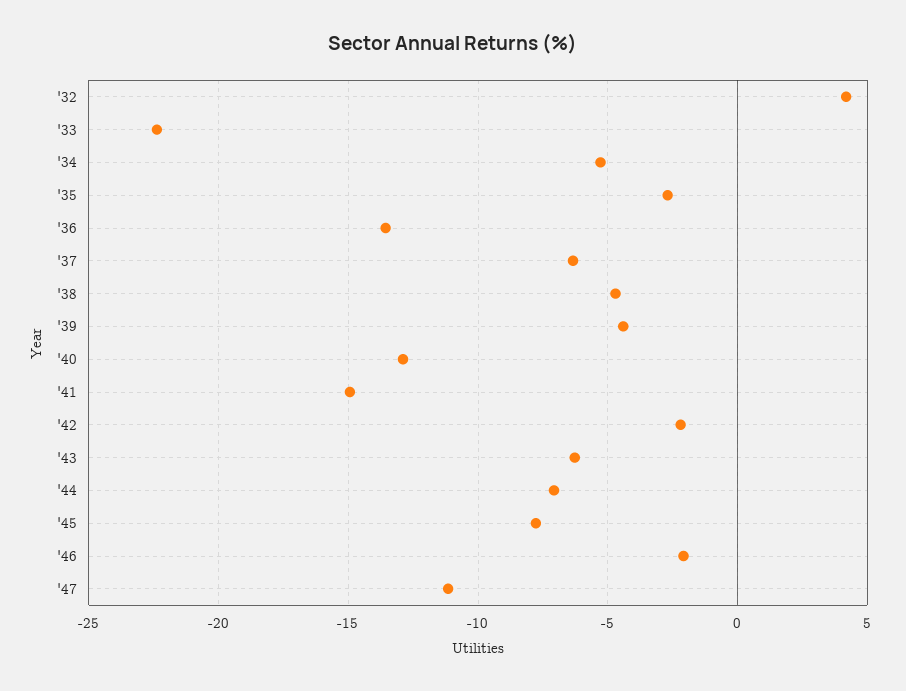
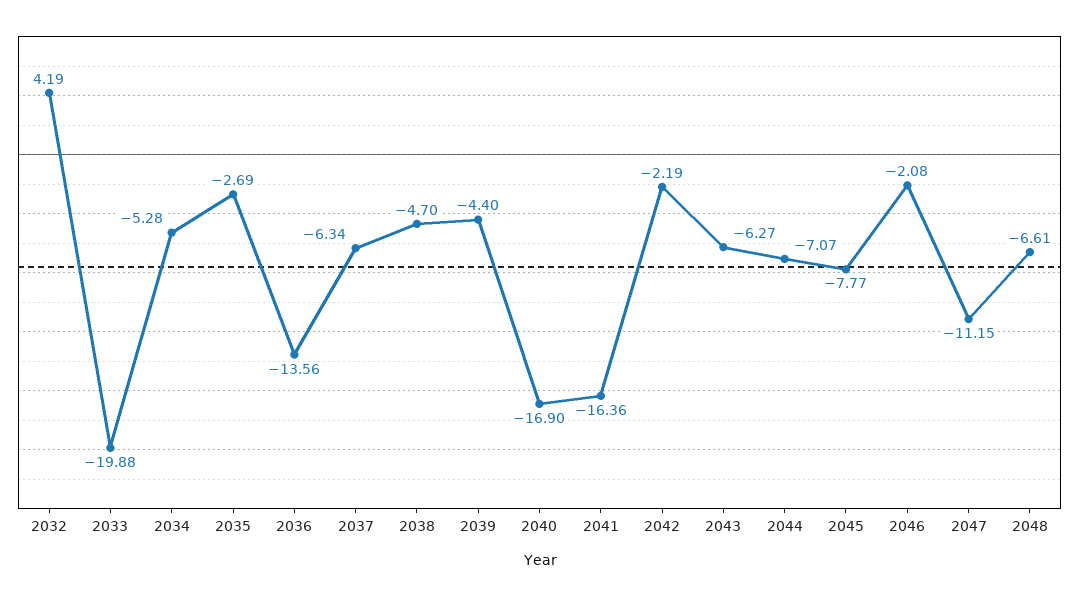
'33: -22.5 -> -19.88
'40: -13 -> -16.9
'41: -15 -> -16.36
2048: none -> -6.61

